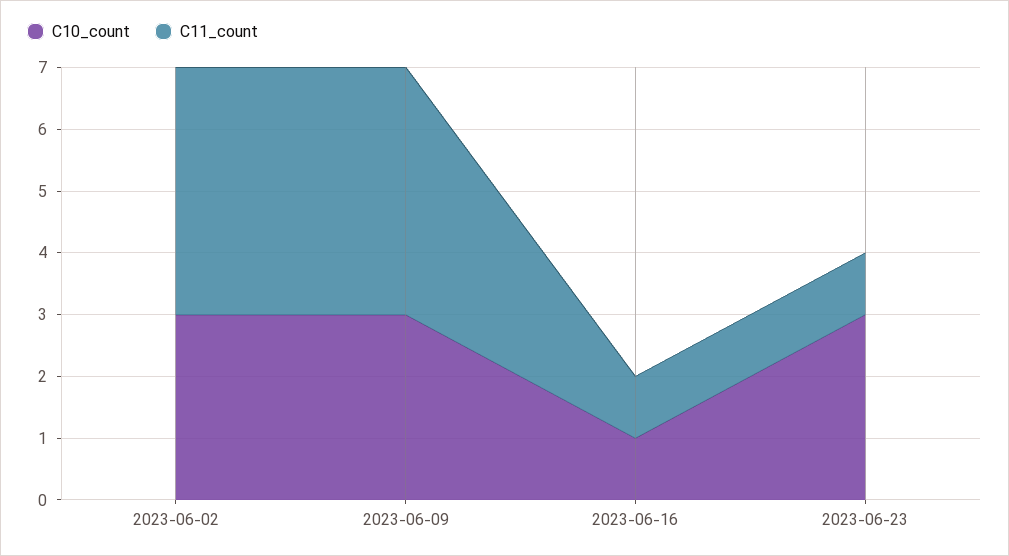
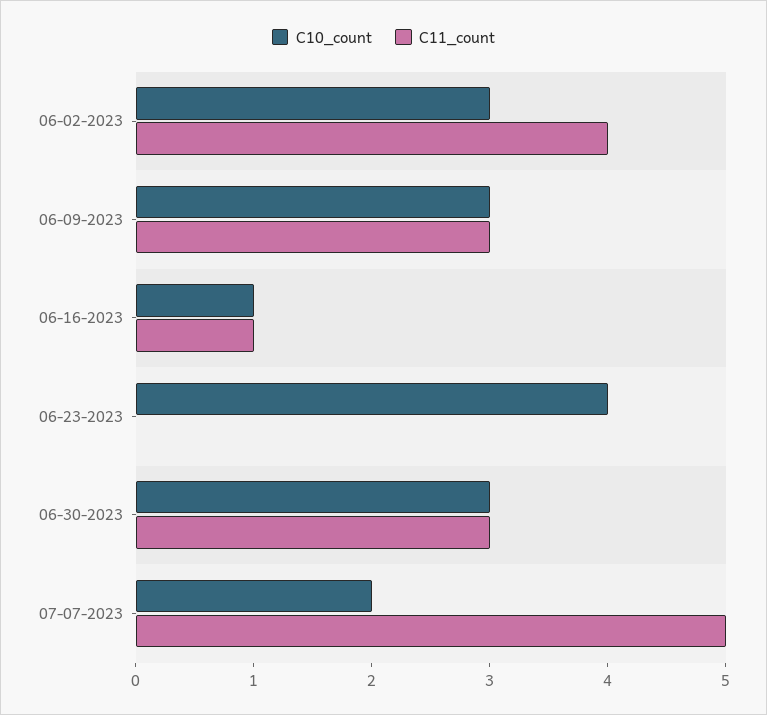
C11_count, 2023-06-09: 4 -> 3
C10_count, 2023-06-23: 3 -> 4
C11_count, 2023-06-23: 1 -> 0
C10_count, 06-30-2023: none -> 3
C11_count, 06-30-2023: none -> 3
C10_count, 07-07-2023: none -> 2
C11_count, 07-07-2023: none -> 5

